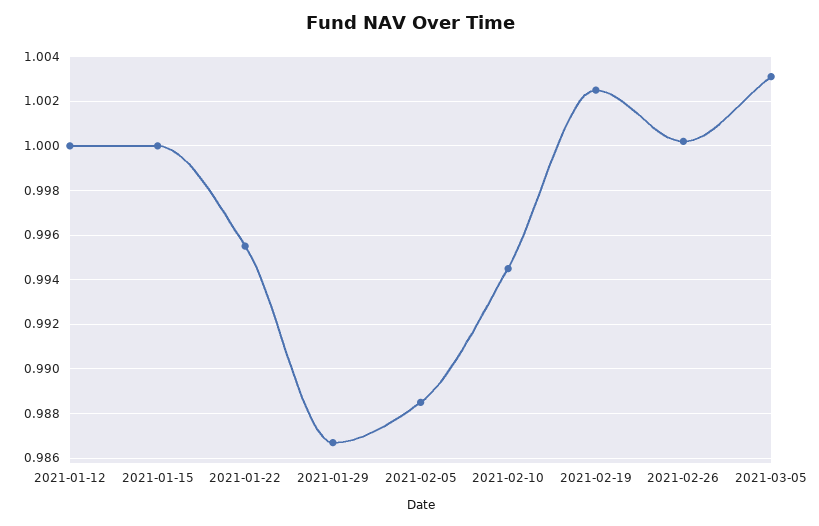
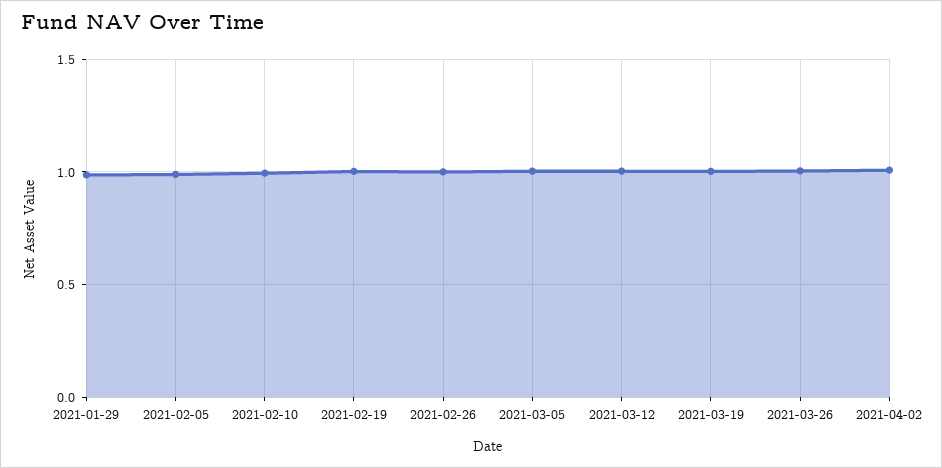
2021-01-12: 1 -> none
2021-01-15: 1 -> none
2021-01-22: 0.9955 -> none
2021-03-12: none -> 1
2021-03-19: none -> 1
2021-03-26: none -> 1
2021-04-02: none -> 1

